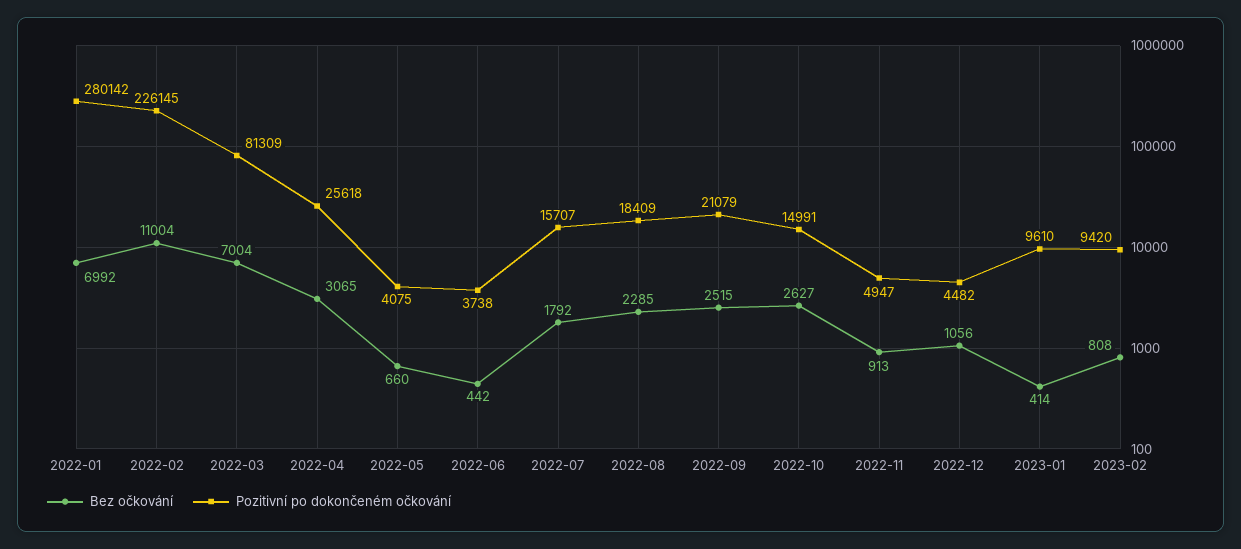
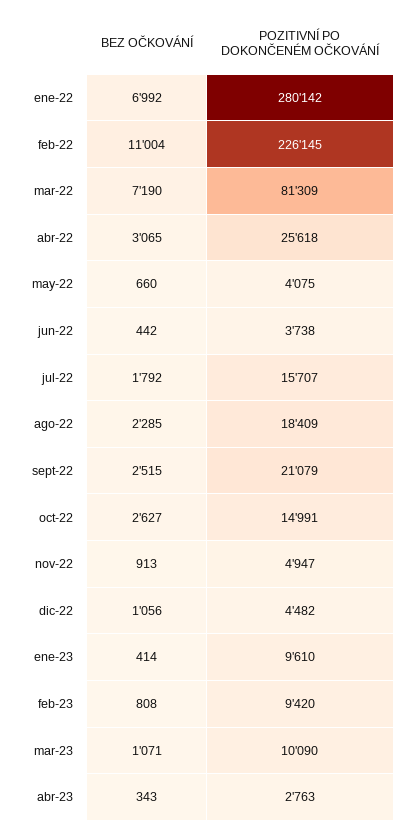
Bez očkování, 2022-03: 7004 -> 7190
Bez očkování, mar-23: none -> 1071
Pozitivní po dokončeném očkování, mar-23: none -> 10090
Bez očkování, abr-23: none -> 343
Pozitivní po dokončeném očkování, abr-23: none -> 2763

